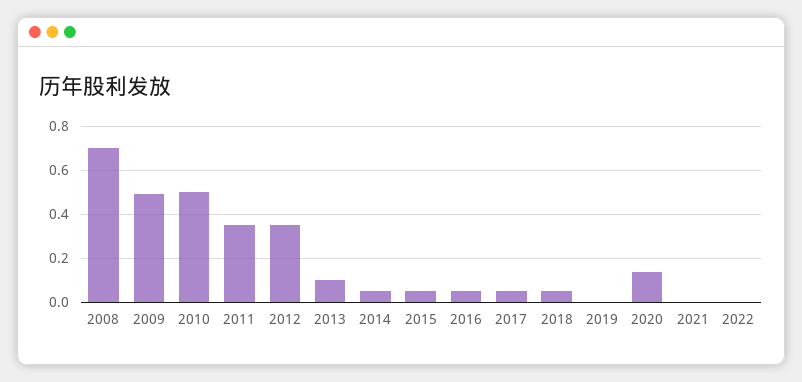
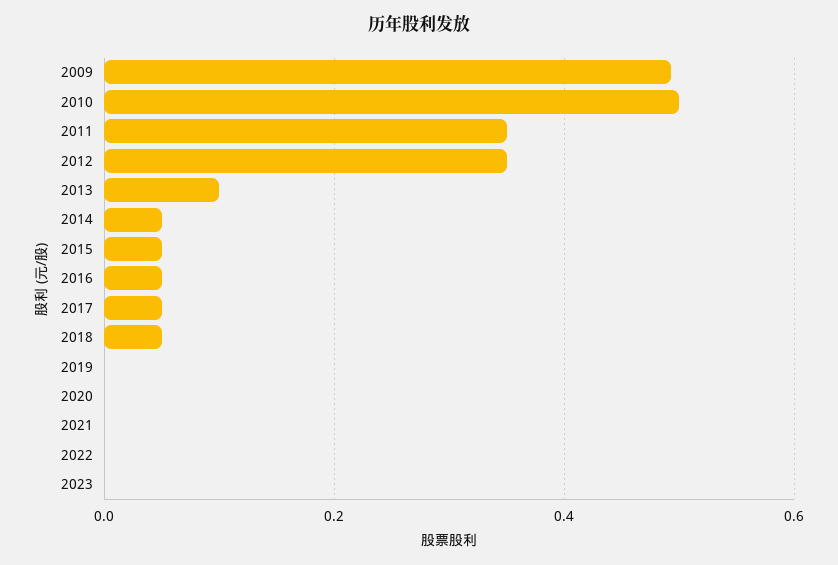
2008: 0.7 -> none
2020: 0.15 -> 0
2023: none -> 0

